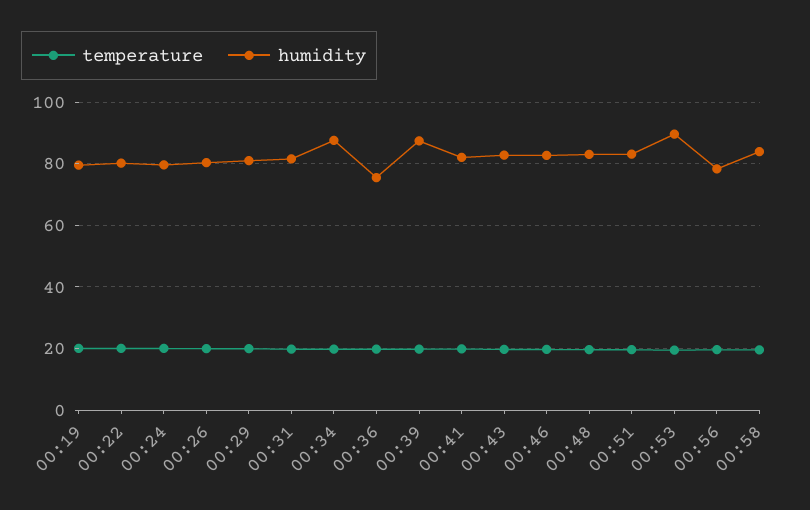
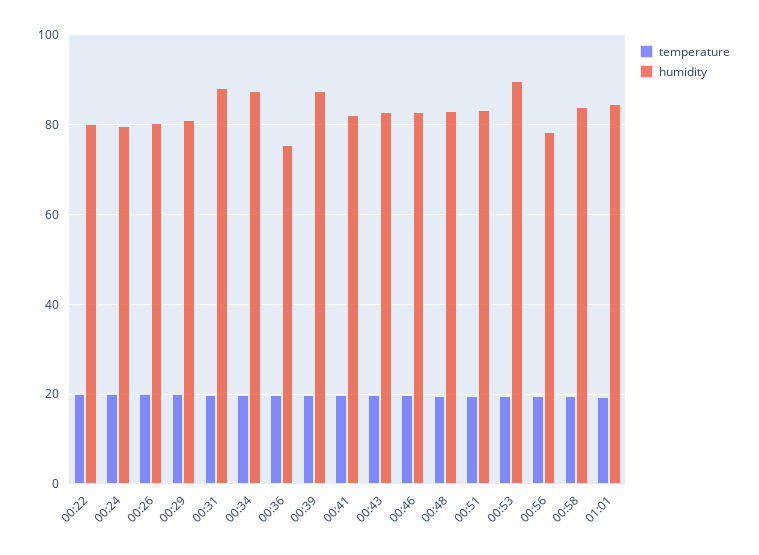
temperature, 00:19: 20 -> none
humidity, 00:19: 80 -> none
humidity, 00:31: 82 -> 88
temperature, 01:01: none -> 20
humidity, 01:01: none -> 84

